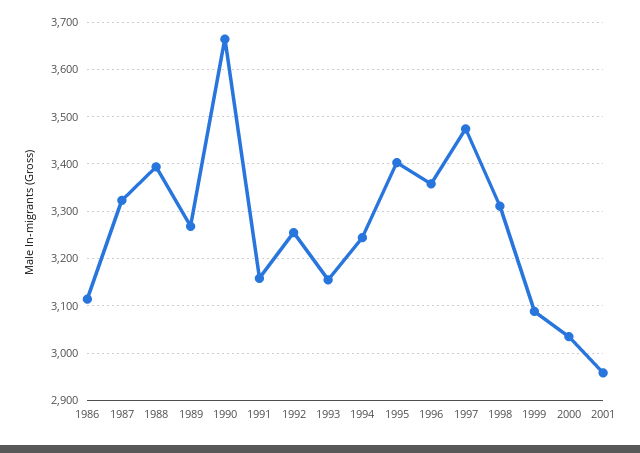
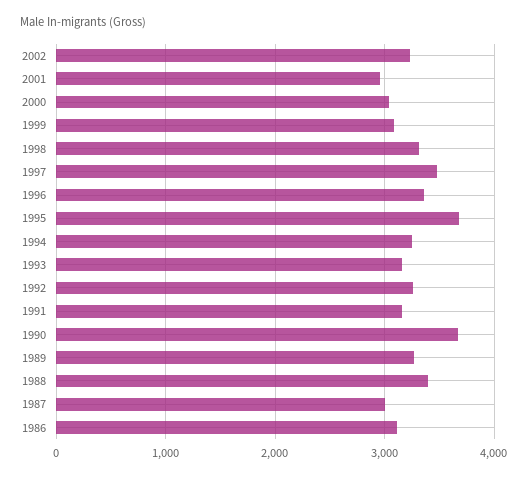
1987: 3320 -> 3000
1995: 3400 -> 3700
2002: none -> 3200

